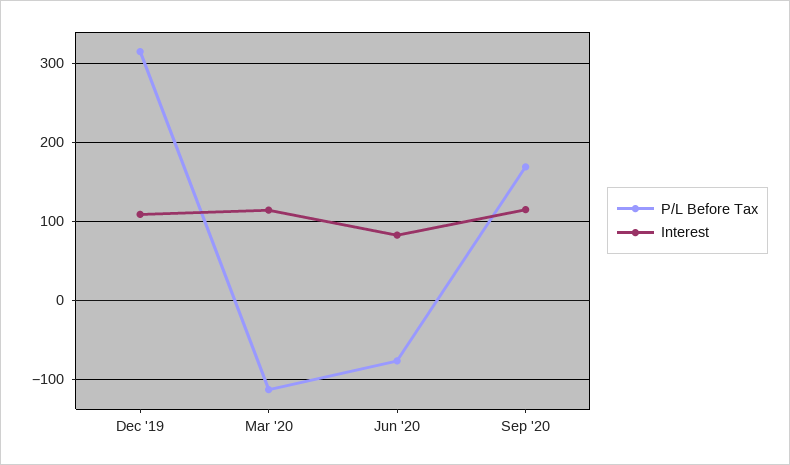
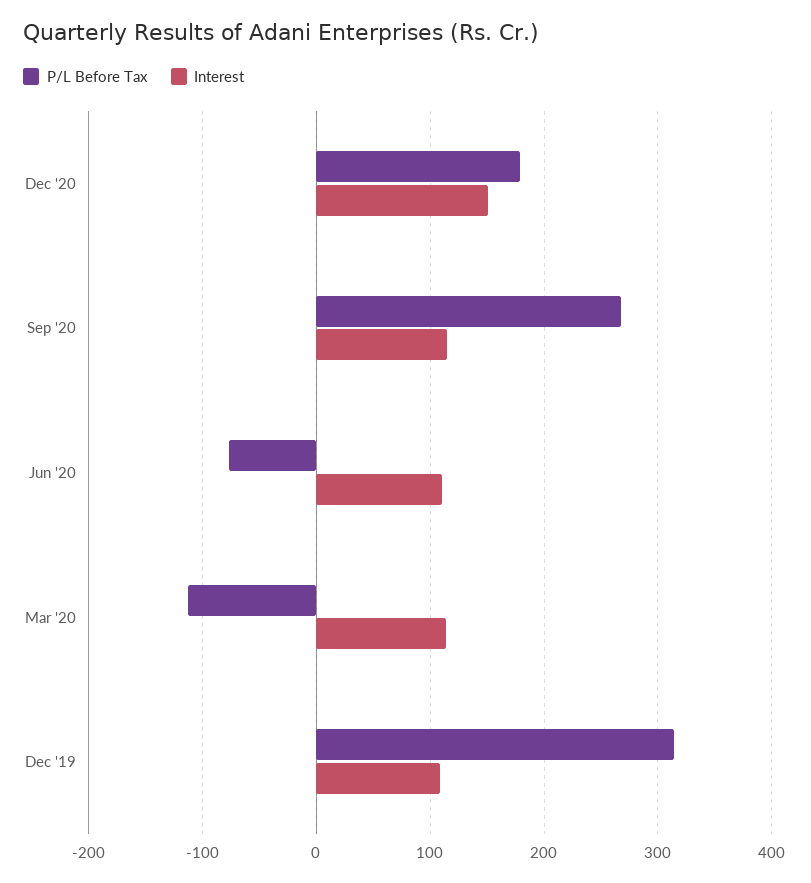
Interest, Jun '20: 80 -> 110
P/L Before Tax, Sep '20: 170 -> 270
P/L Before Tax, Dec '20: none -> 180
Interest, Dec '20: none -> 150

